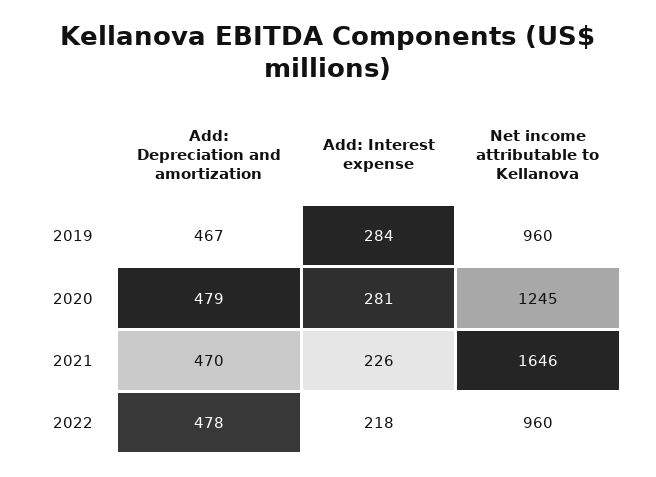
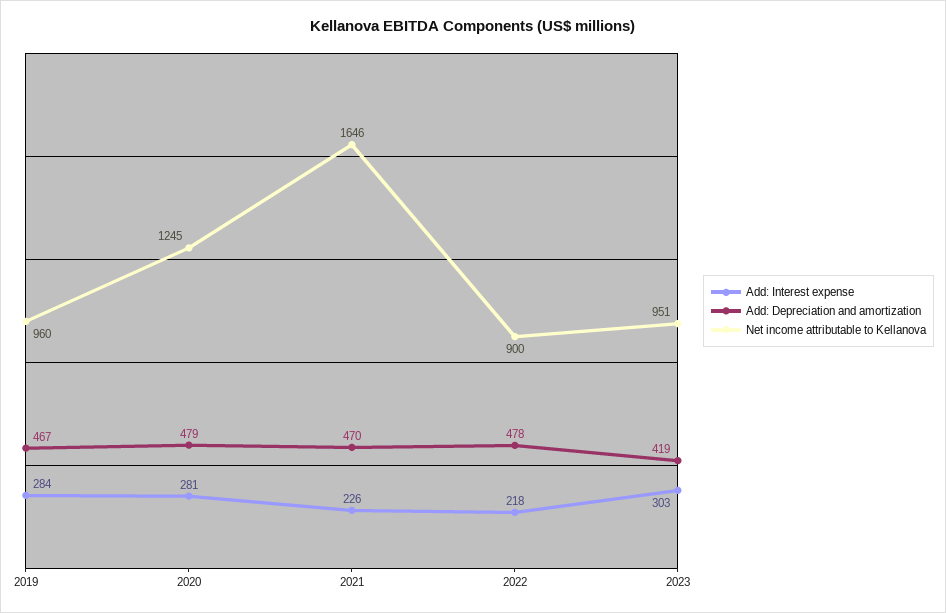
Net income attributable to Kellanova, 2022: 960 -> 900
Add: Interest expense, 2023: none -> 303
Add: Depreciation and amortization, 2023: none -> 419
Net income attributable to Kellanova, 2023: none -> 951

